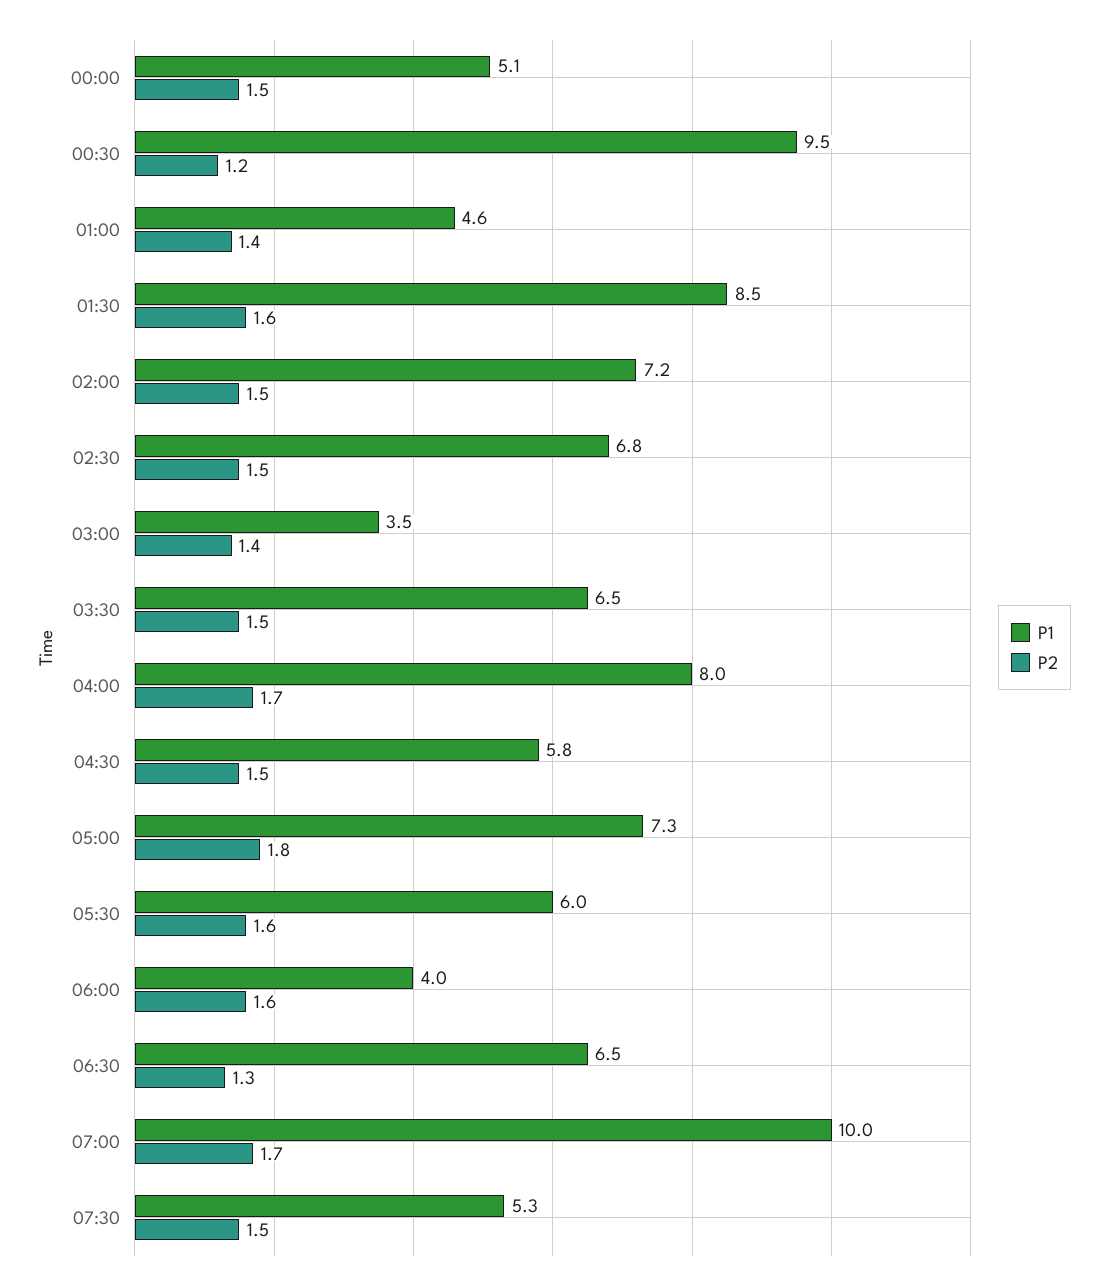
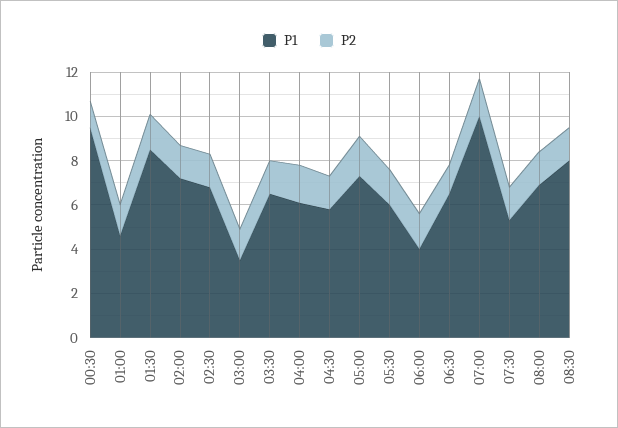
P1, 00:00: 5.1 -> none
P2, 00:00: 1.5 -> none
P1, 04:00: 8 -> 6
P1, 08:00: none -> 7
P2, 08:00: none -> 1.5
P1, 08:30: none -> 8
P2, 08:30: none -> 1.5

